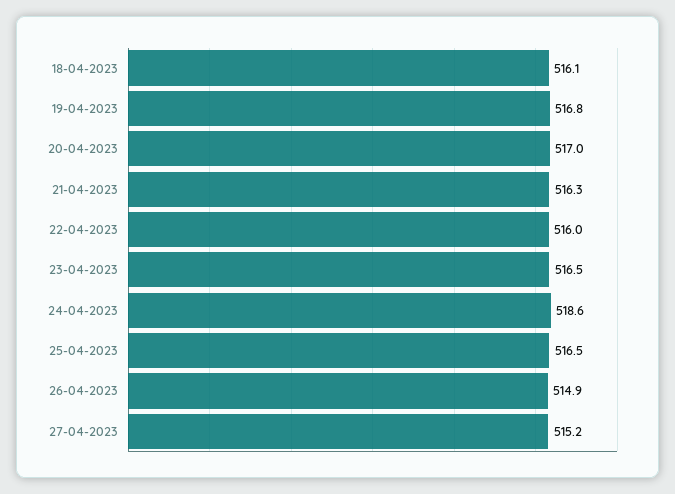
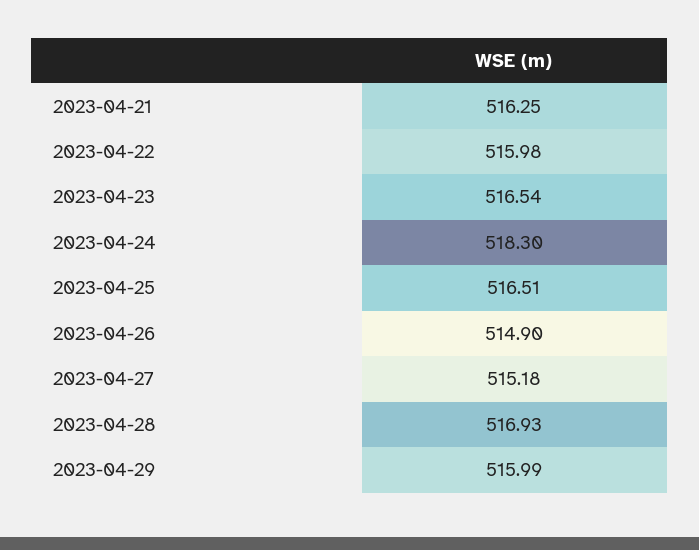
18-04-2023: 516.1 -> none
19-04-2023: 516.8 -> none
20-04-2023: 517 -> none
24-04-2023: 518.6 -> 518.3
2023-04-28: none -> 516.93
2023-04-29: none -> 515.99

